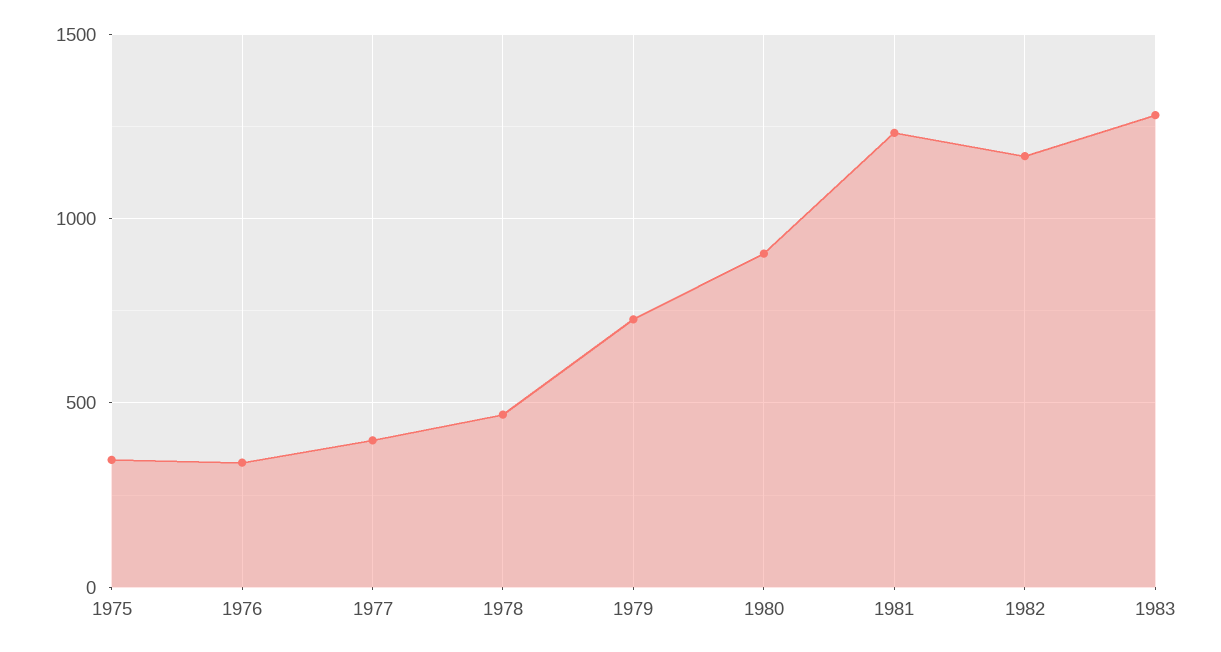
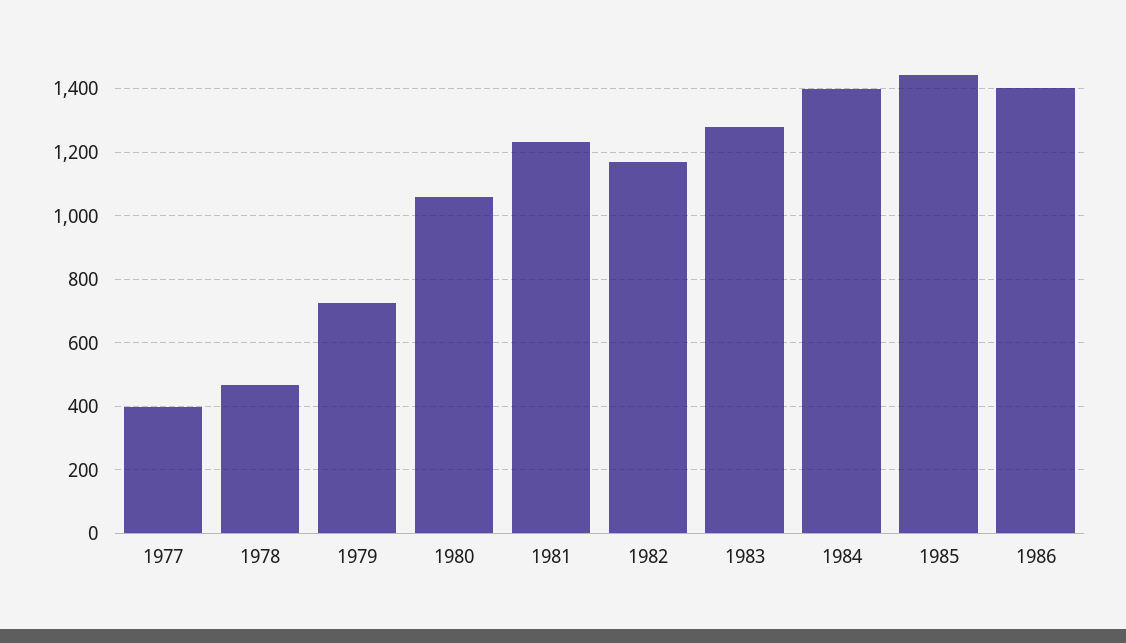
1975: 350 -> none
1976: 350 -> none
1980: 900 -> 1060
1984: none -> 1400
1985: none -> 1440
1986: none -> 1400

